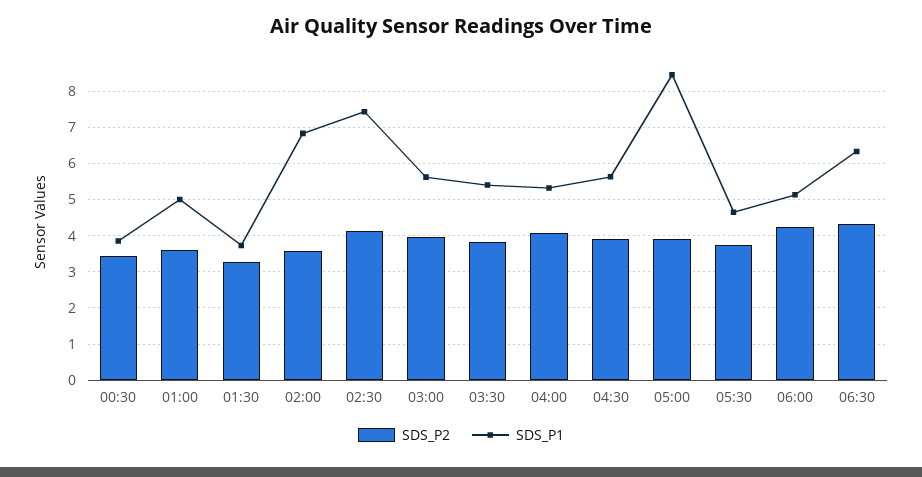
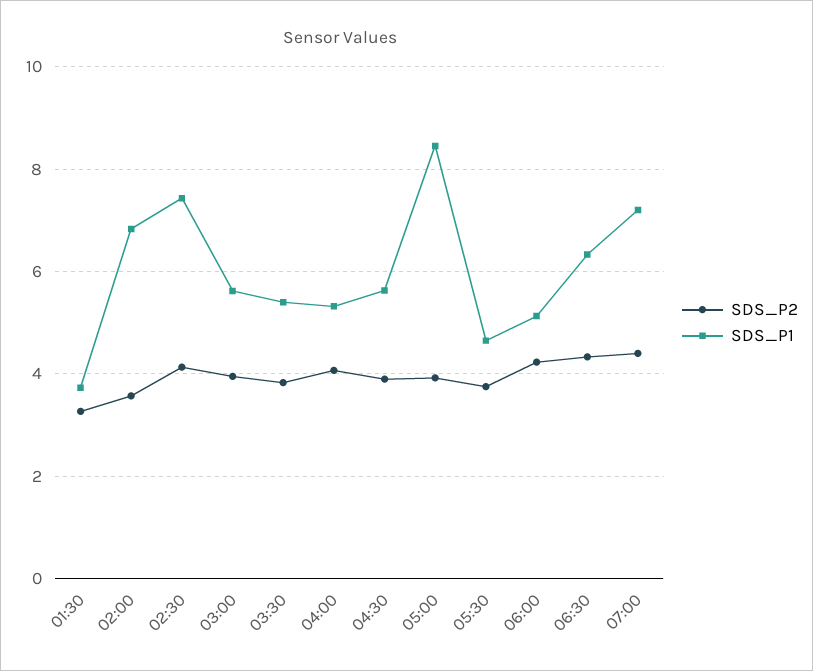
SDS_P2, 00:30: 3.4 -> none
SDS_P1, 00:30: 3.8 -> none
SDS_P2, 01:00: 3.6 -> none
SDS_P1, 01:00: 5 -> none
SDS_P2, 07:00: none -> 4.4
SDS_P1, 07:00: none -> 7.2

